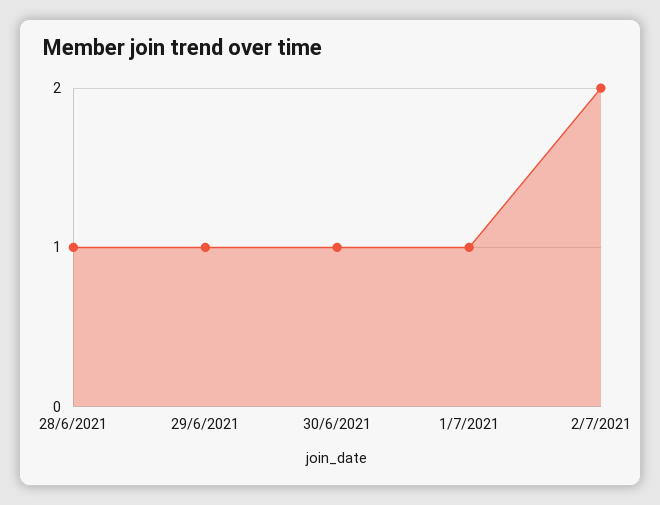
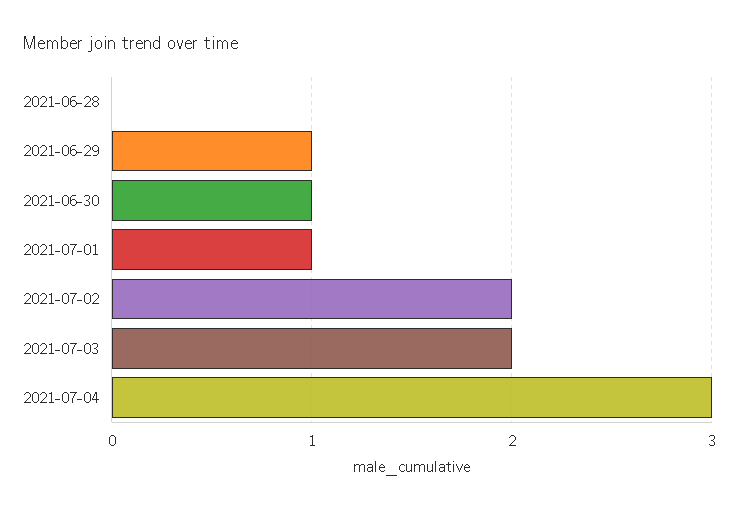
28/6/2021: 1 -> 0
2021-07-03: none -> 2
2021-07-04: none -> 3

